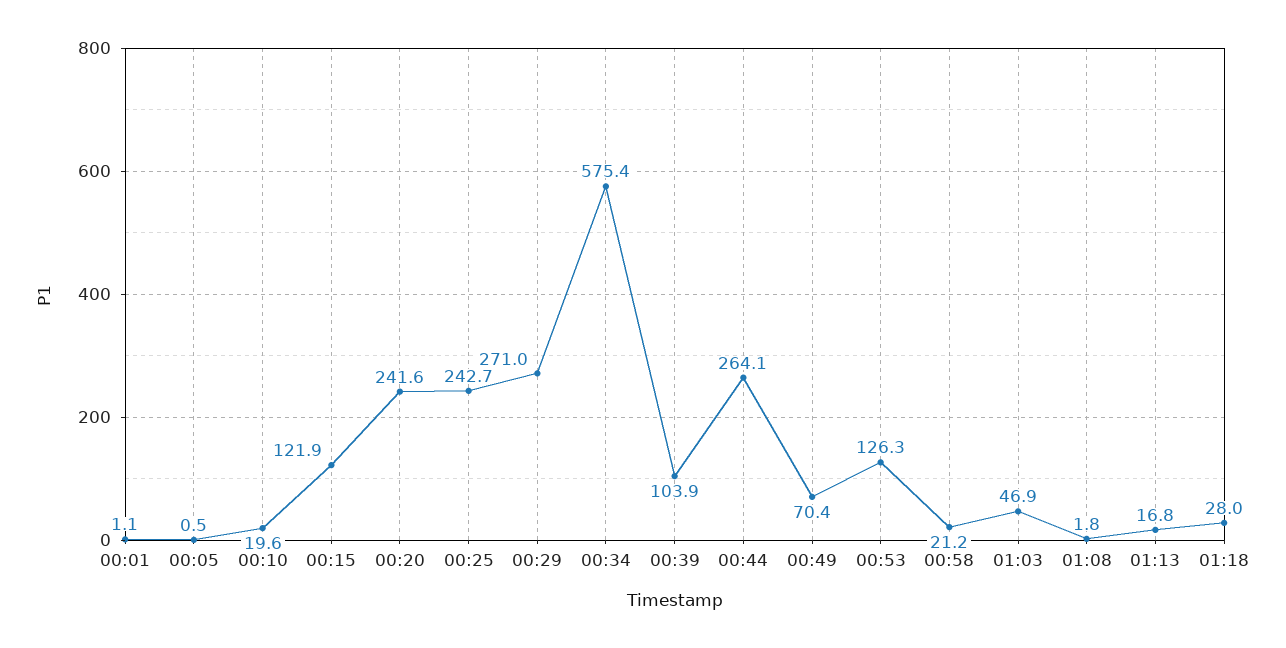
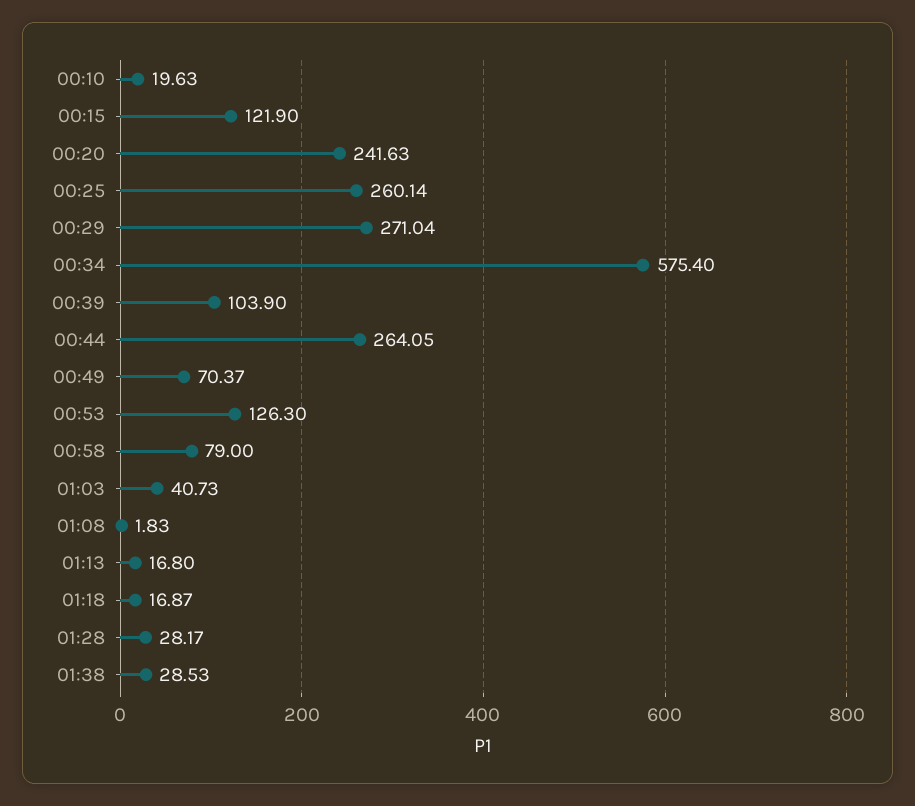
00:01: 1.1 -> none
00:05: 0.5 -> none
00:25: 242.7 -> 260.14
00:58: 21.2 -> 79
01:03: 46.9 -> 40.73
01:18: 28 -> 16.87
01:28: none -> 28.17
01:38: none -> 28.53

